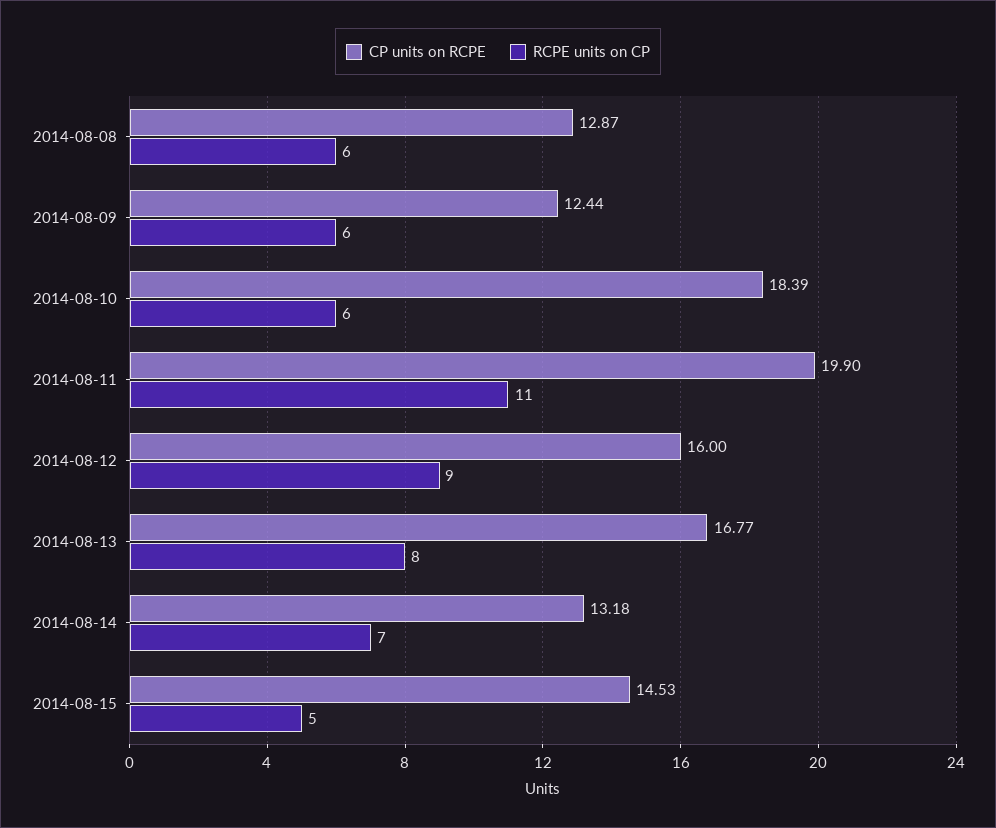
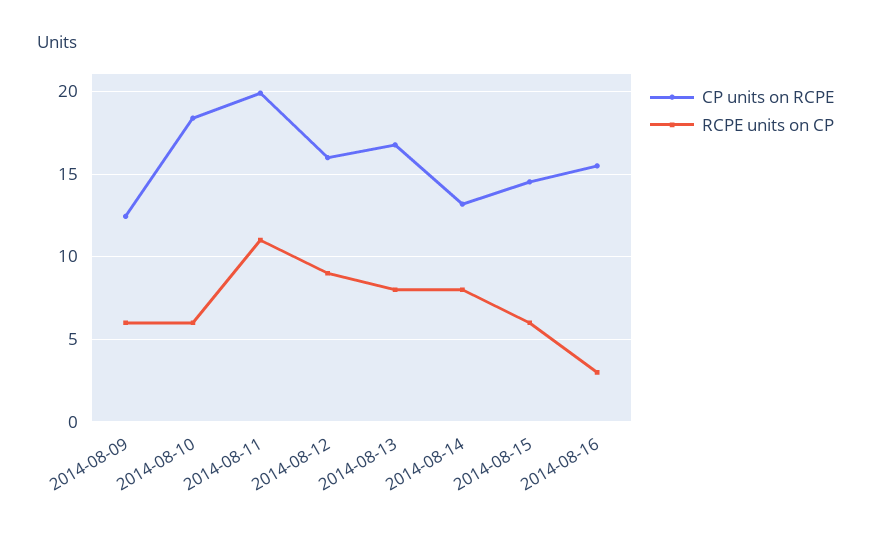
CP units on RCPE, 2014-08-08: 12.87 -> none
RCPE units on CP, 2014-08-08: 6 -> none
RCPE units on CP, 2014-08-14: 7 -> 8
RCPE units on CP, 2014-08-15: 5 -> 6
CP units on RCPE, 2014-08-16: none -> 15.5
RCPE units on CP, 2014-08-16: none -> 3

